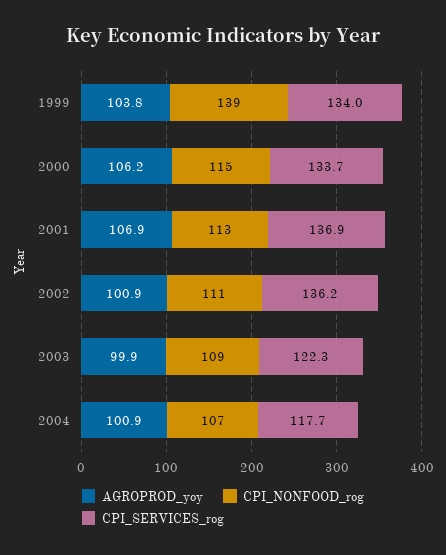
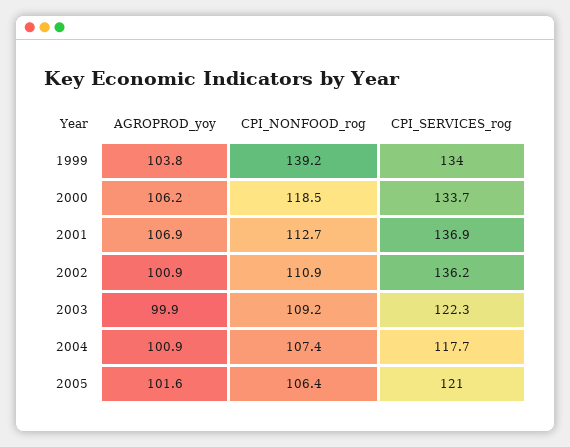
CPI_NONFOOD_rog, 2000: 115 -> 118.5
AGROPROD_yoy, 2005: none -> 101.6
CPI_NONFOOD_rog, 2005: none -> 106.4
CPI_SERVICES_rog, 2005: none -> 121

